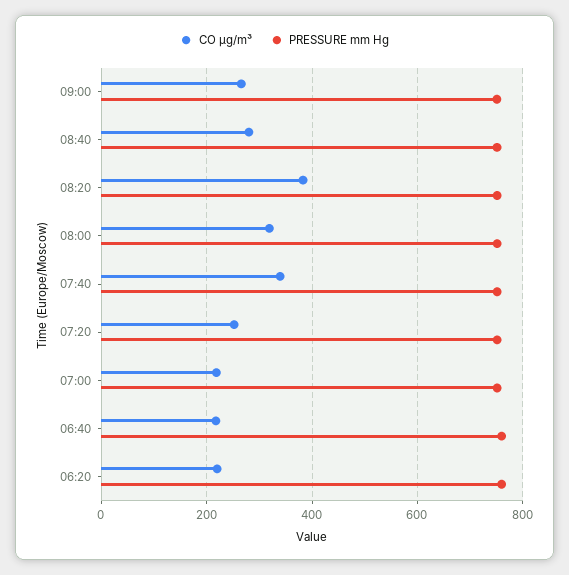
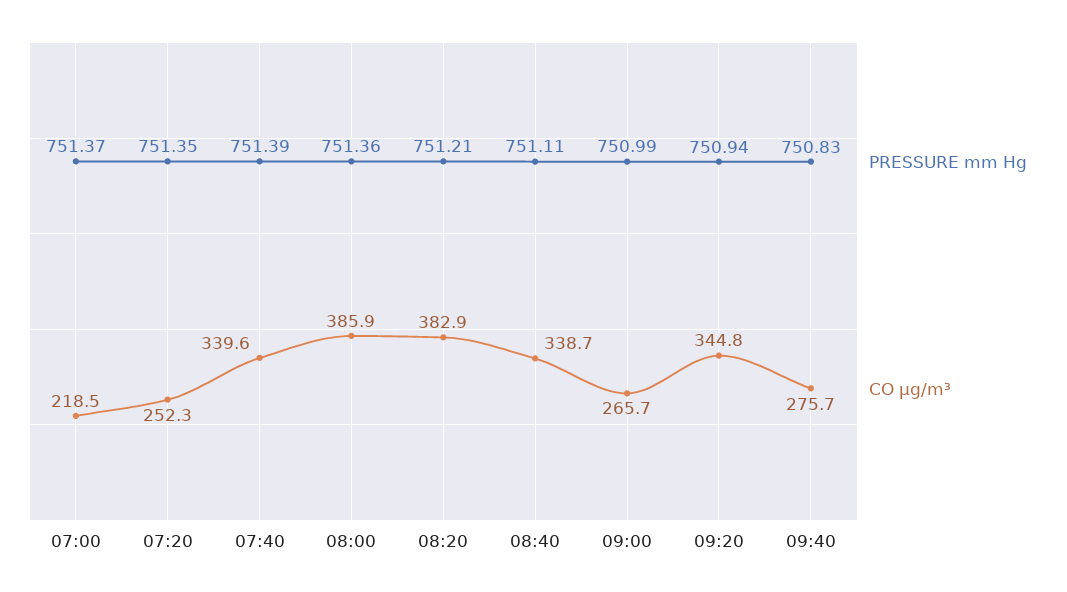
CO µg/m³, 08:40: 280 -> 338.7
CO µg/m³, 08:00: 320 -> 385.9
CO µg/m³, 06:40: 220 -> none
PRESSURE mm Hg, 06:40: 760 -> none
CO µg/m³, 06:20: 220 -> none
PRESSURE mm Hg, 06:20: 760 -> none
PRESSURE mm Hg, 09:20: none -> 750.94
CO µg/m³, 09:20: none -> 344.8
PRESSURE mm Hg, 09:40: none -> 750.83
CO µg/m³, 09:40: none -> 275.7

